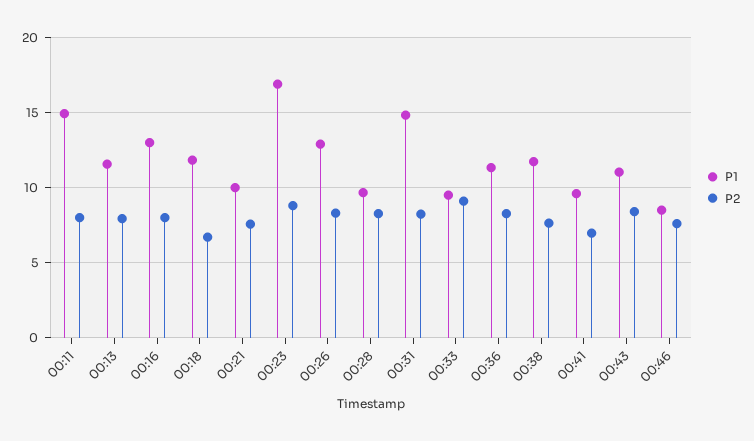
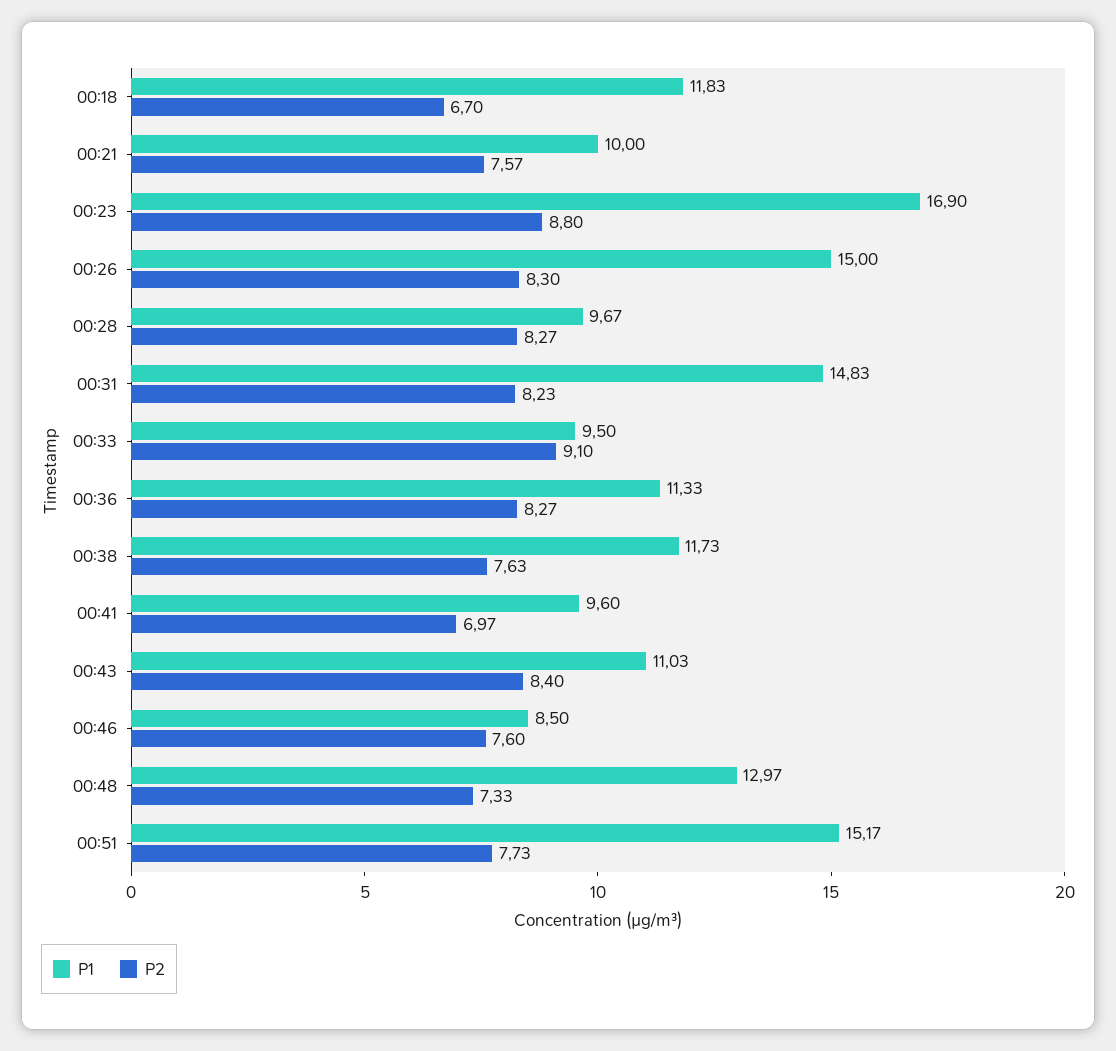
P1, 00:11: 15 -> none
P2, 00:11: 8 -> none
P1, 00:13: 11.5 -> none
P2, 00:13: 8 -> none
P1, 00:16: 13 -> none
P2, 00:16: 8 -> none
P1, 00:26: 13 -> 15
P1, 00:48: none -> 12.97
P2, 00:48: none -> 7.33
P1, 00:51: none -> 15.17
P2, 00:51: none -> 7.73

